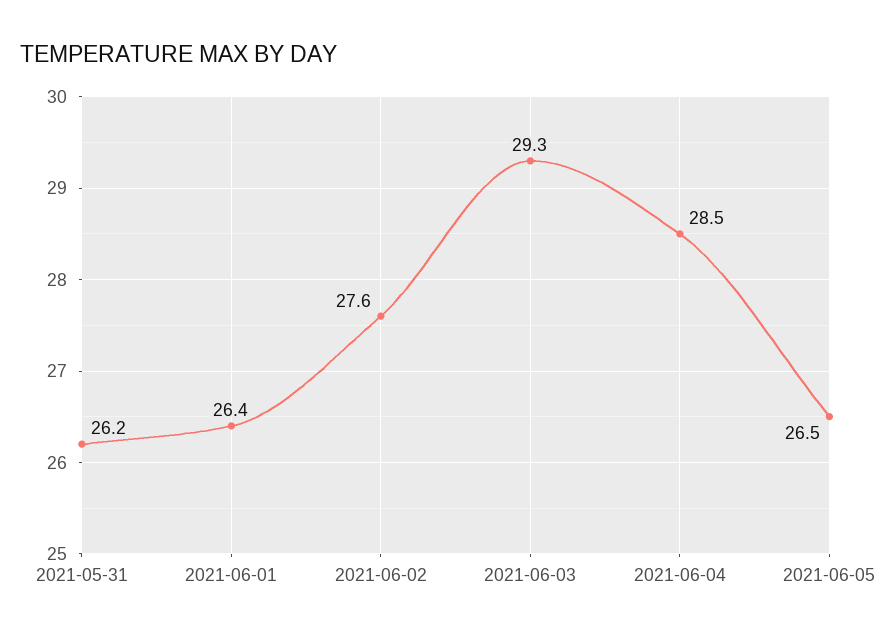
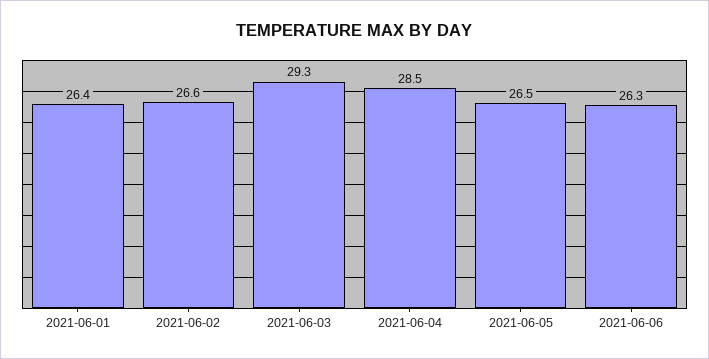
2021-05-31: 26.2 -> none
2021-06-02: 27.6 -> 26.6
2021-06-06: none -> 26.3

